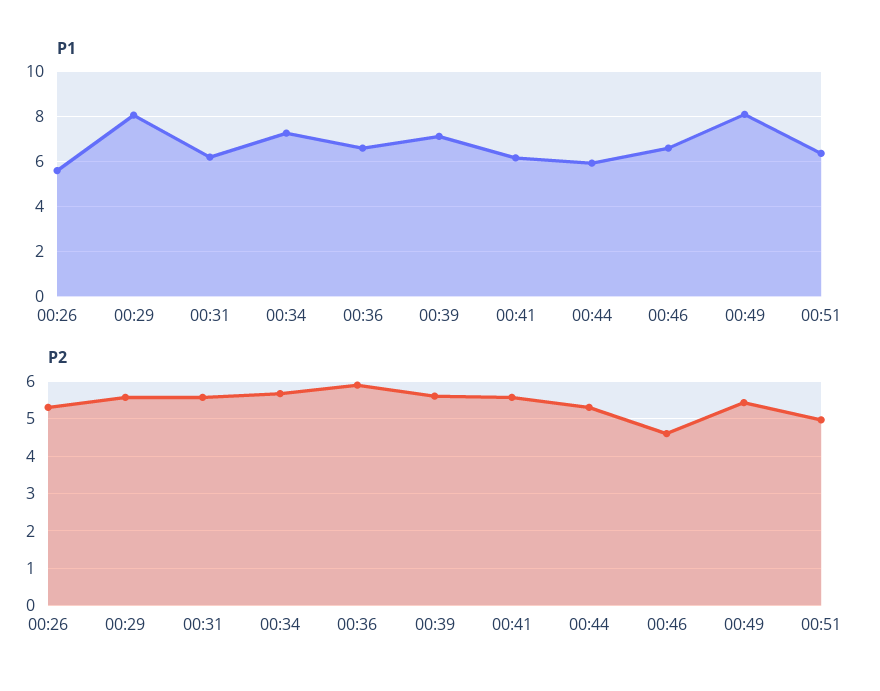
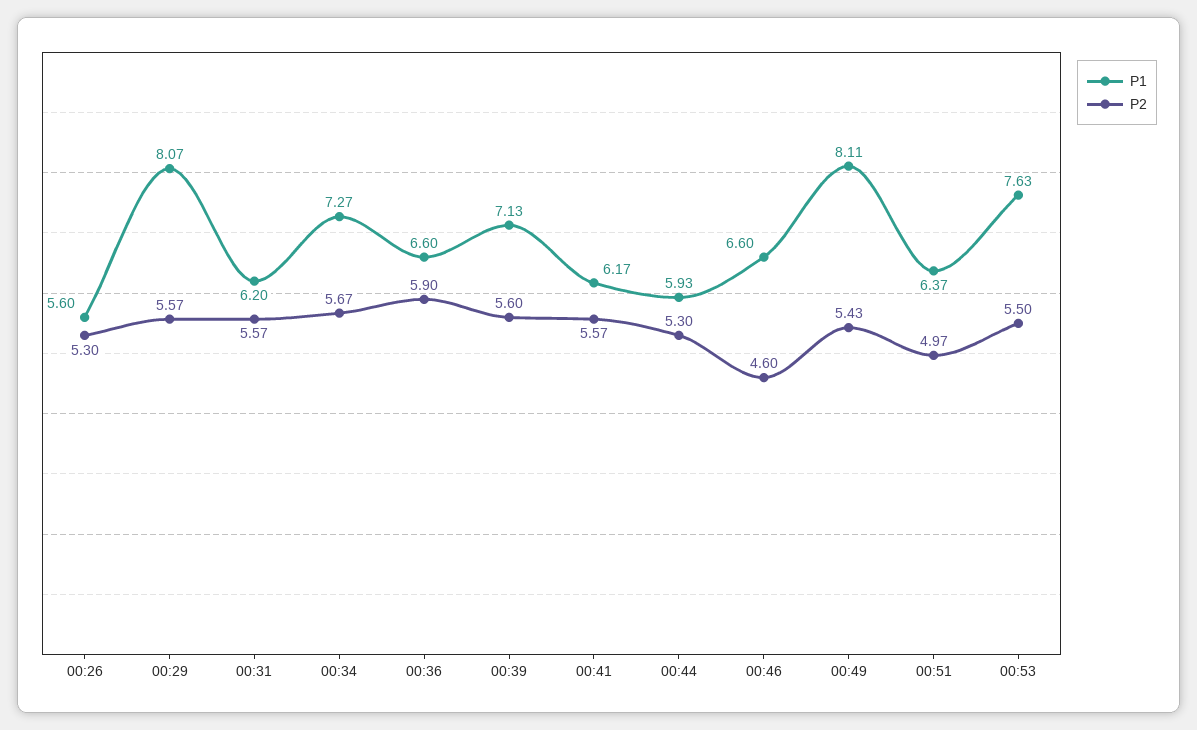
P1, 00:53: none -> 7.63
P2, 00:53: none -> 5.5

